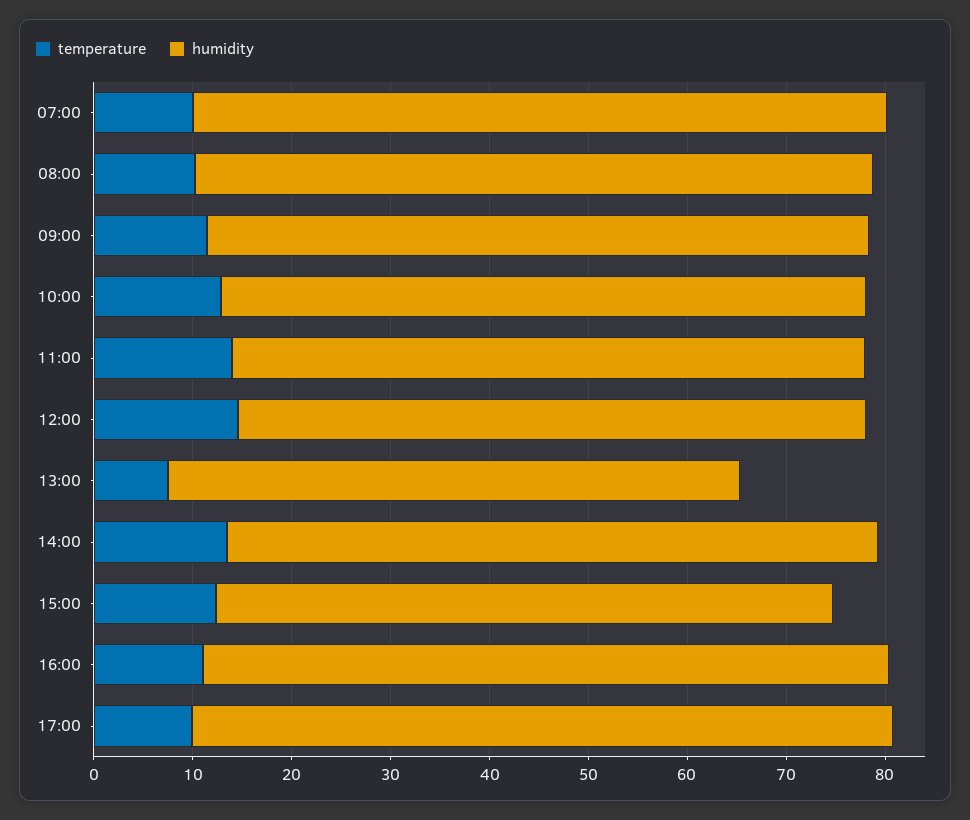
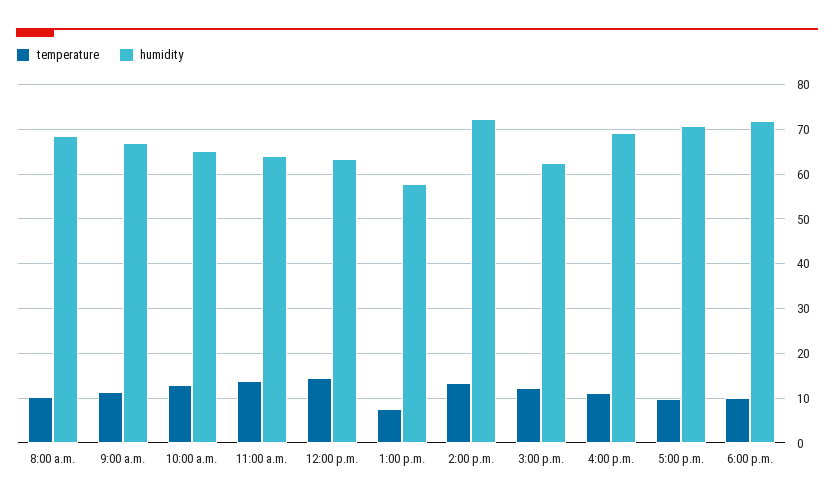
temperature, 07:00: 10 -> none
humidity, 07:00: 70 -> none
humidity, 14:00: 66 -> 72
temperature, 6:00 p.m.: none -> 10
humidity, 6:00 p.m.: none -> 72

